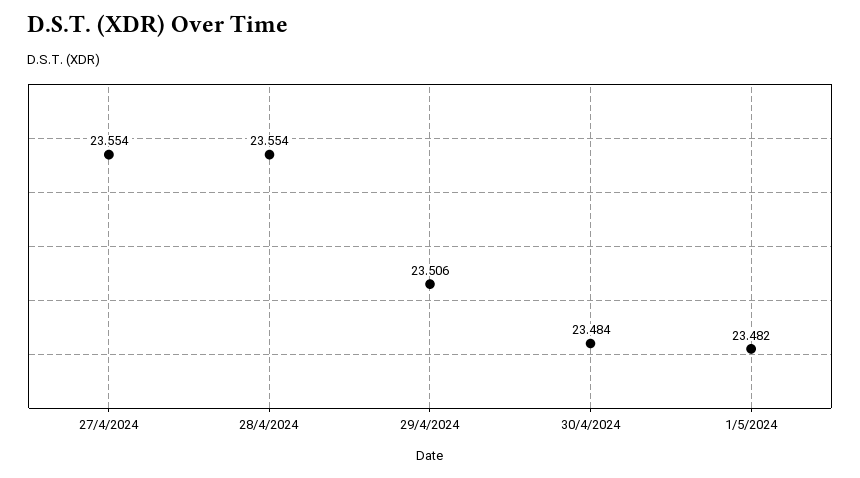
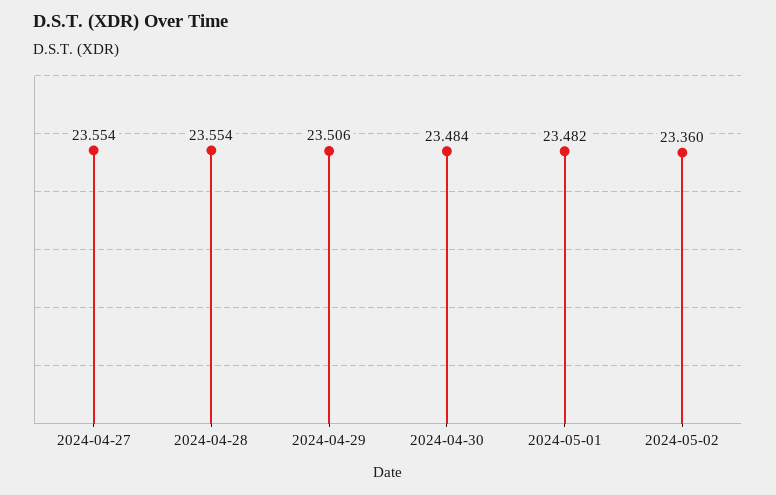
2024-05-02: none -> 23.36

